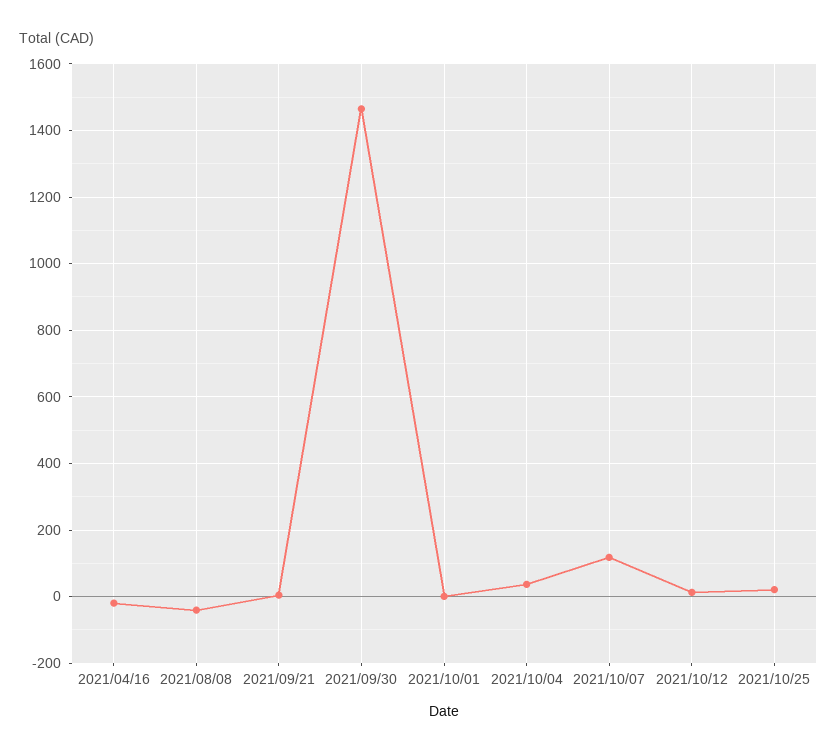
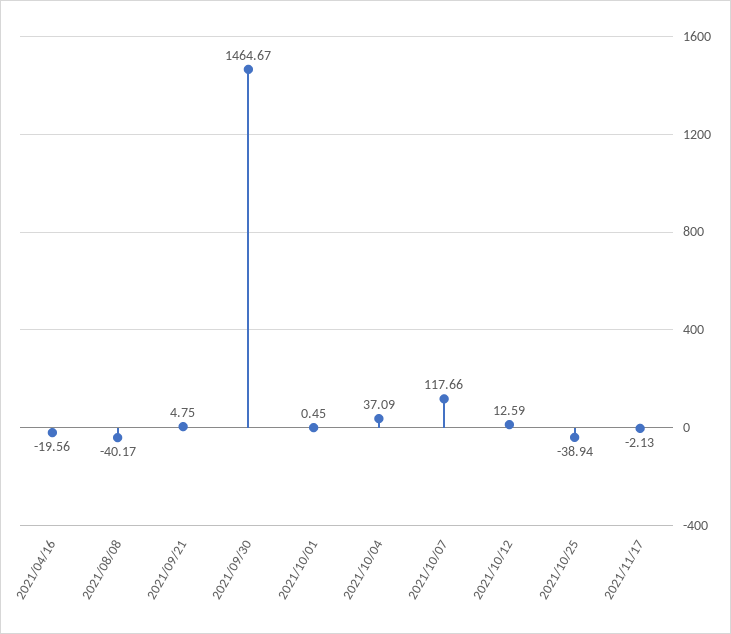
2021/10/25: 20 -> -38.94
2021/11/17: none -> -2.13

